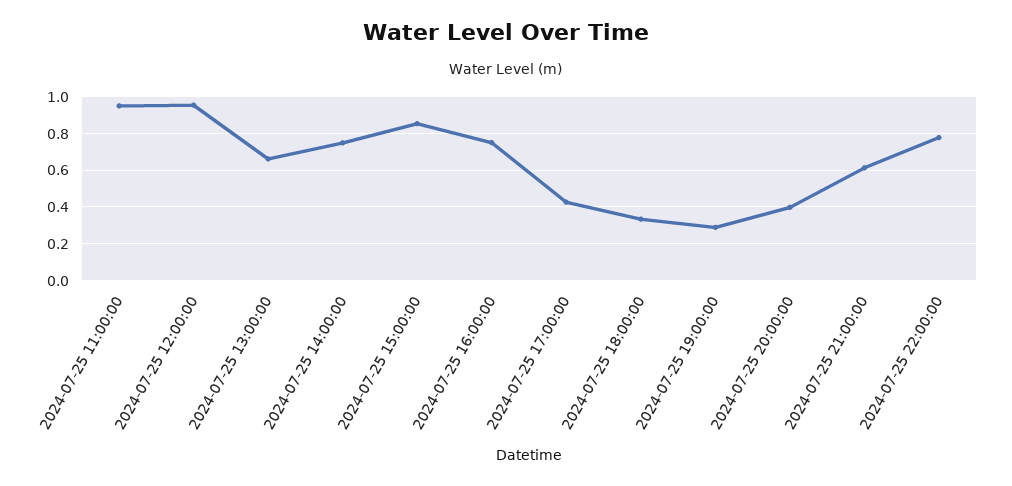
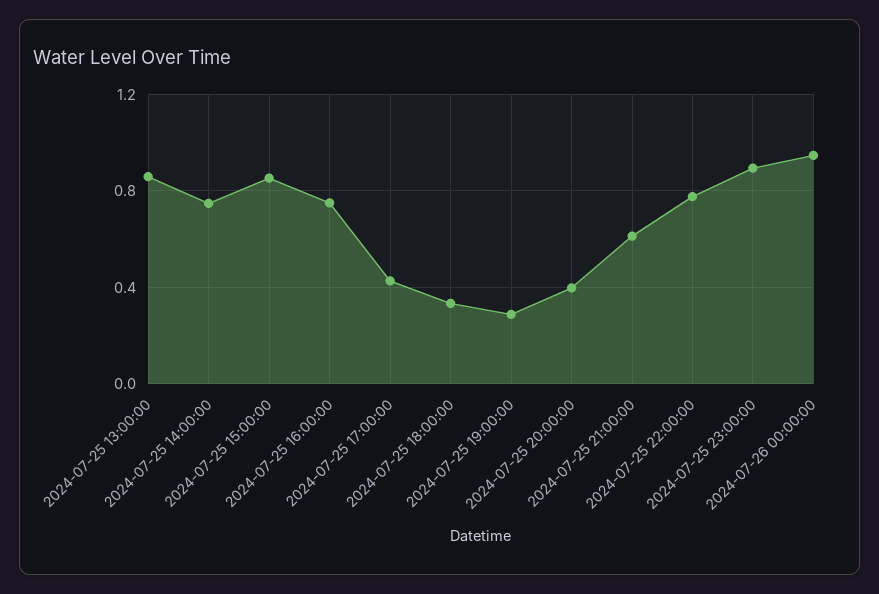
2024-07-25 11:00:00: 0.95 -> none
2024-07-25 12:00:00: 0.95 -> none
2024-07-25 13:00:00: 0.65 -> 0.85
2024-07-25 23:00:00: none -> 0.9
2024-07-26 00:00:00: none -> 0.95

